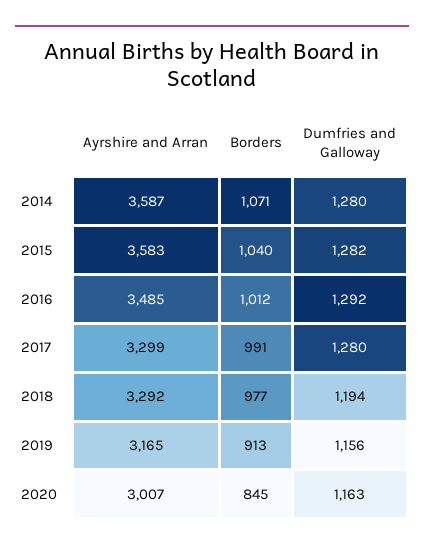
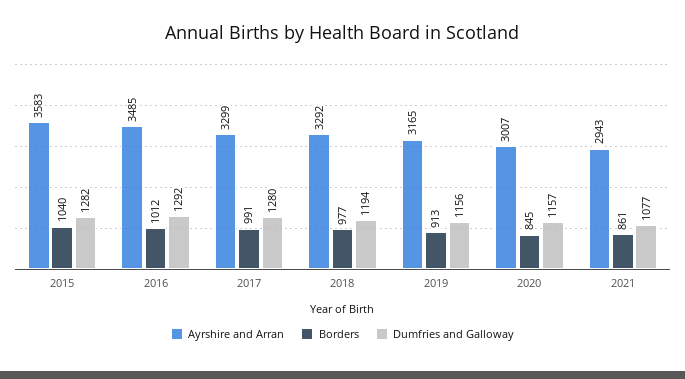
Ayrshire and Arran, 2014: 3587 -> none
Borders, 2014: 1071 -> none
Dumfries and Galloway, 2014: 1280 -> none
Dumfries and Galloway, 2020: 1163 -> 1157
Ayrshire and Arran, 2021: none -> 2943
Borders, 2021: none -> 861
Dumfries and Galloway, 2021: none -> 1077

